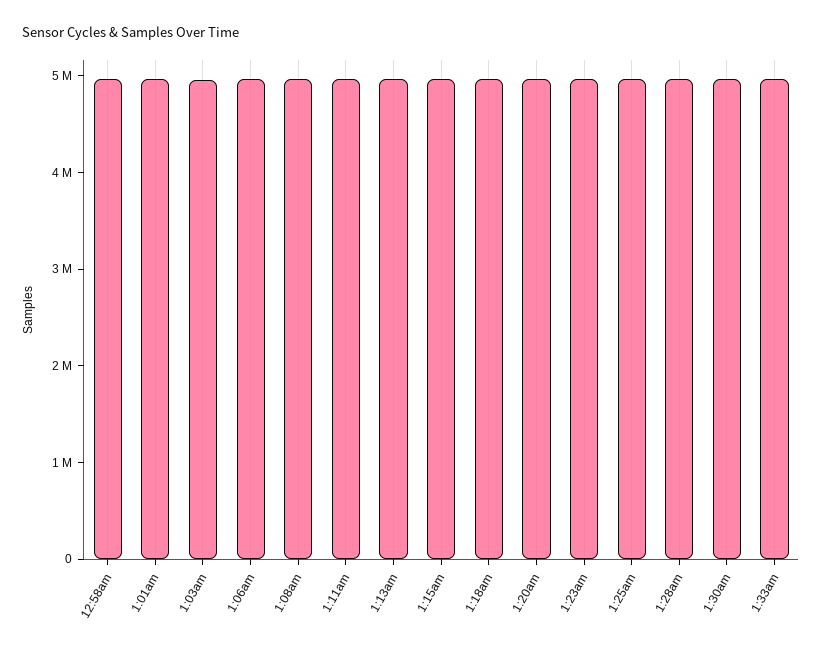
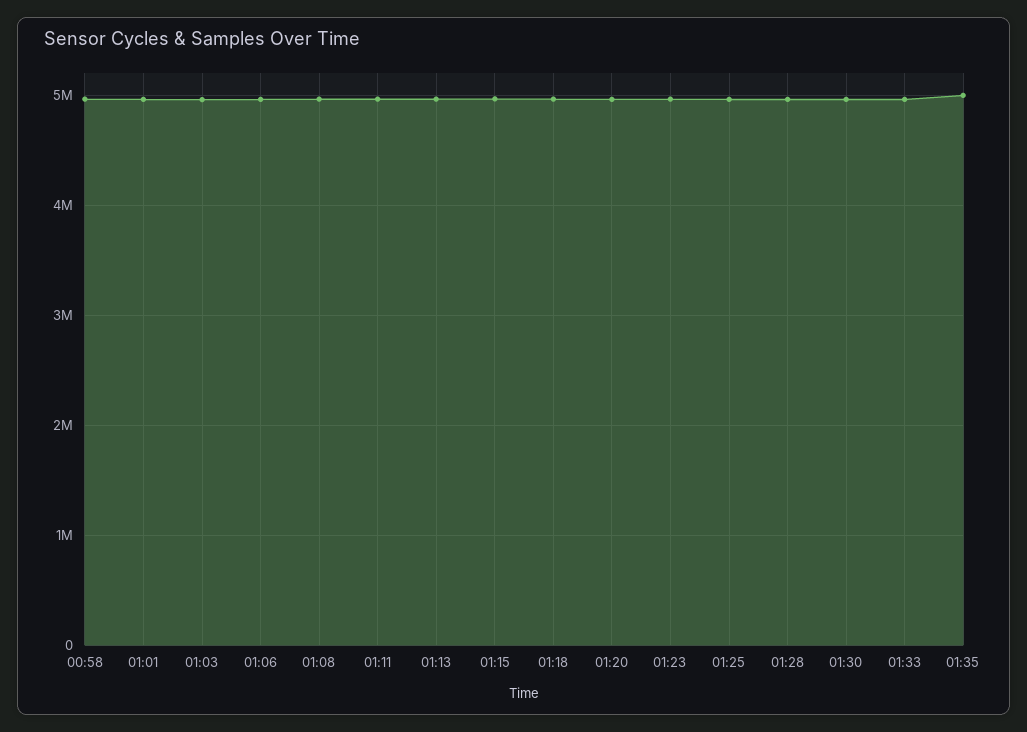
01:35: none -> 5000000

